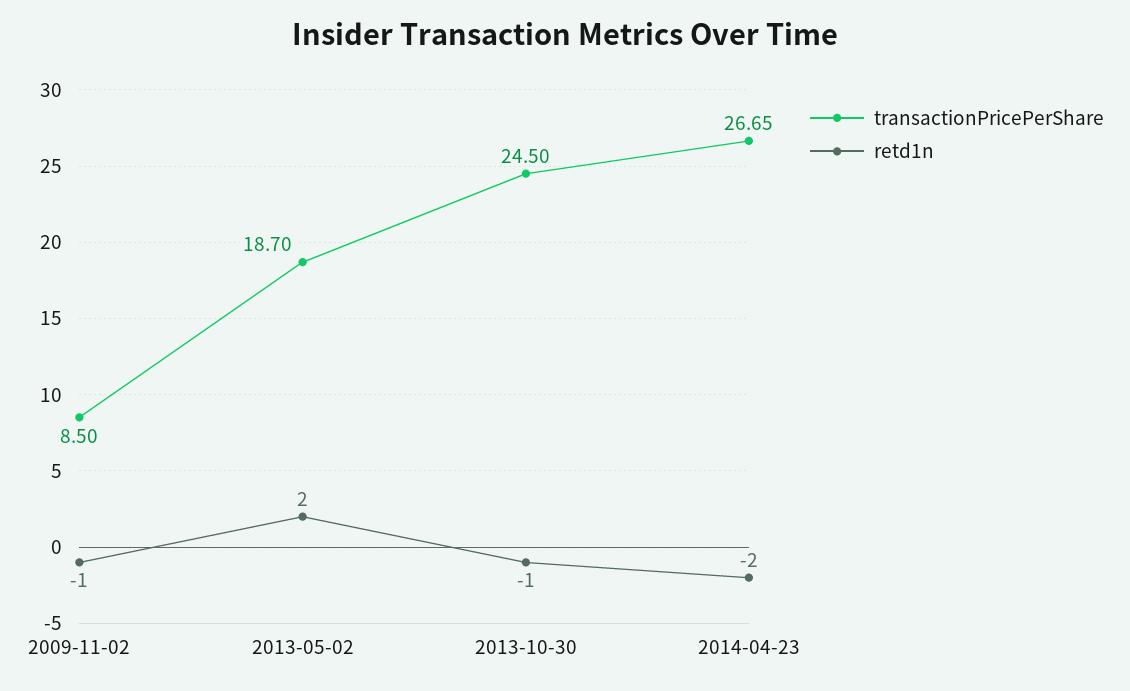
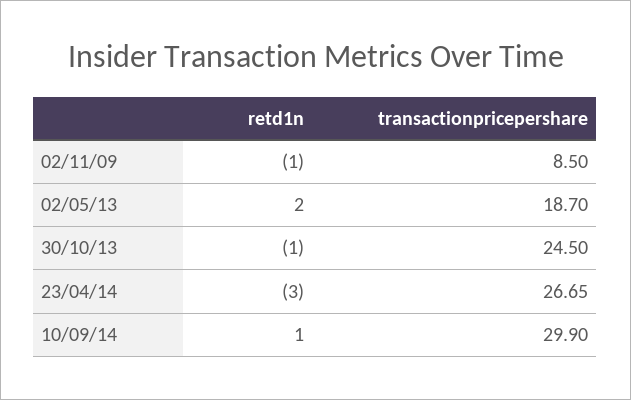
retd1n, 2014-04-23: -2 -> -3
retd1n, 10/09/14: none -> 1
transactionPricePerShare, 10/09/14: none -> 29.9

